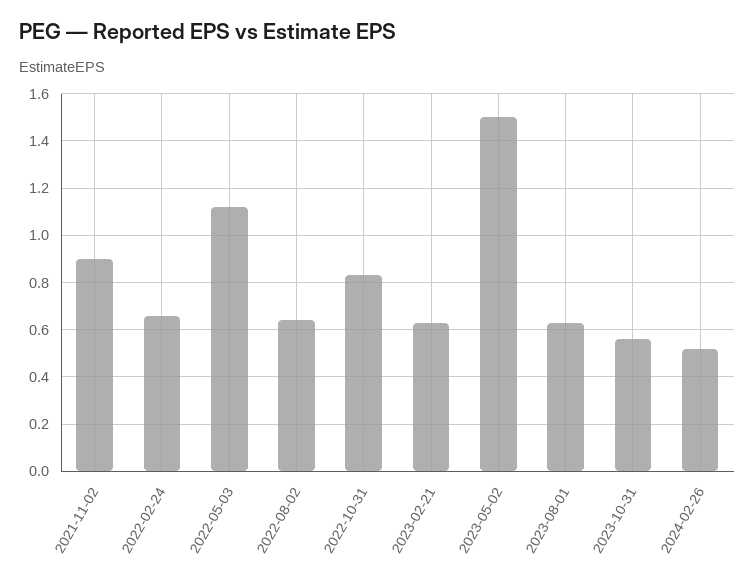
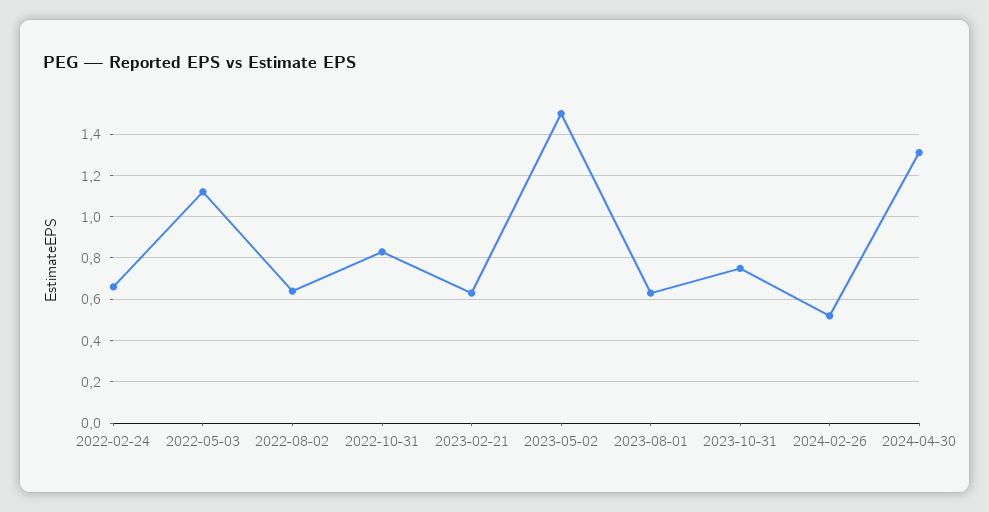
2021-11-02: 0.9 -> none
2023-10-31: 0.55 -> 0.75
2024-04-30: none -> 1.3

